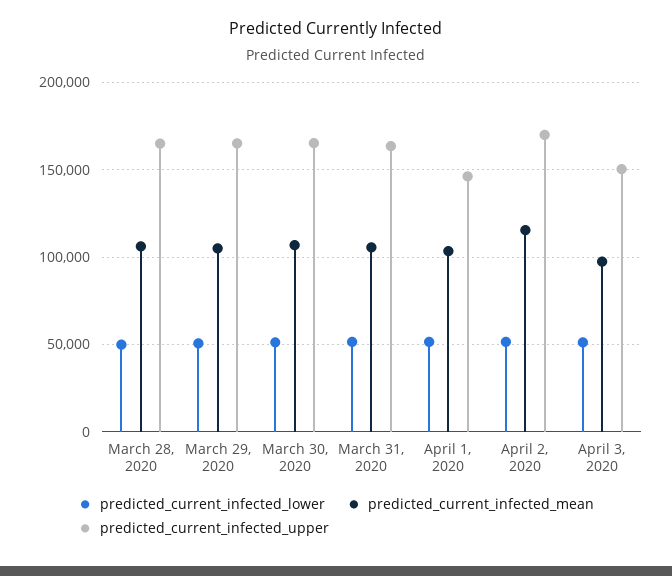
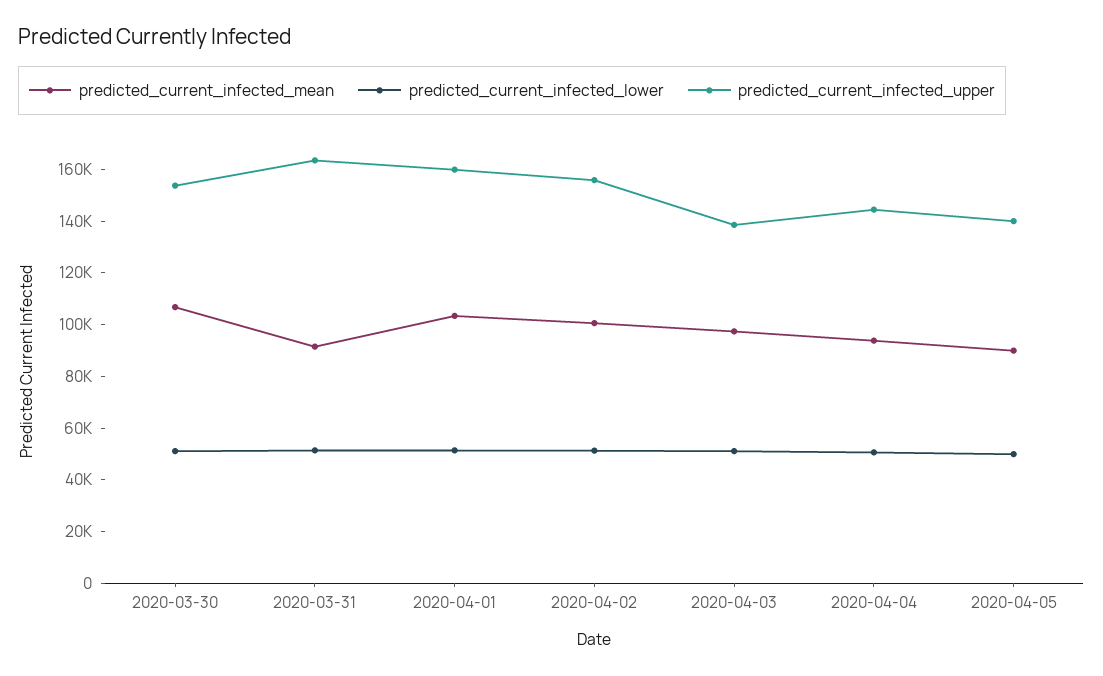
predicted_current_infected_lower, March 28, 2020: 50000 -> none
predicted_current_infected_mean, March 28, 2020: 105000 -> none
predicted_current_infected_upper, March 28, 2020: 165000 -> none
predicted_current_infected_lower, March 29, 2020: 50000 -> none
predicted_current_infected_mean, March 29, 2020: 105000 -> none
predicted_current_infected_upper, March 29, 2020: 165000 -> none
predicted_current_infected_upper, March 30, 2020: 165000 -> 155000
predicted_current_infected_mean, March 31, 2020: 105000 -> 90000
predicted_current_infected_upper, April 1, 2020: 145000 -> 160000
predicted_current_infected_mean, April 2, 2020: 115000 -> 100000
predicted_current_infected_upper, April 2, 2020: 170000 -> 155000
predicted_current_infected_upper, April 3, 2020: 150000 -> 140000
predicted_current_infected_mean, 2020-04-04: none -> 95000
predicted_current_infected_lower, 2020-04-04: none -> 50000
predicted_current_infected_upper, 2020-04-04: none -> 145000
predicted_current_infected_mean, 2020-04-05: none -> 90000
predicted_current_infected_lower, 2020-04-05: none -> 50000
predicted_current_infected_upper, 2020-04-05: none -> 140000

